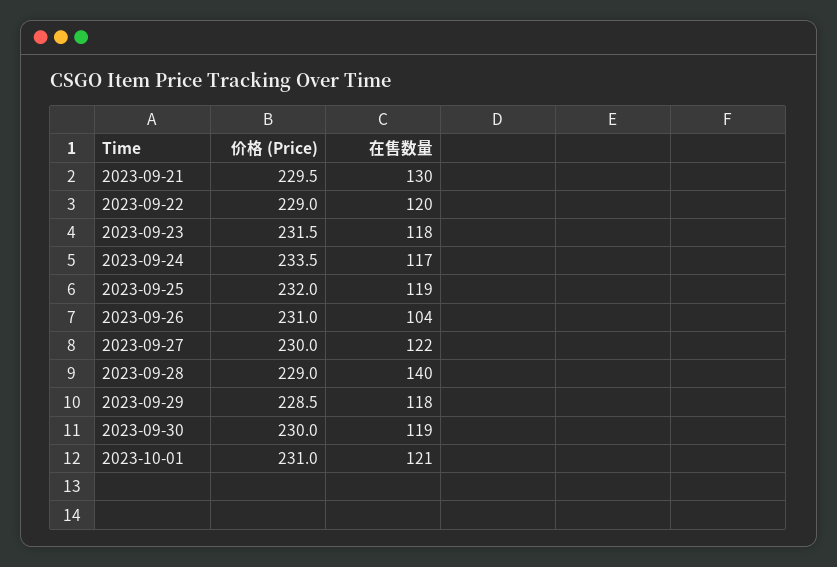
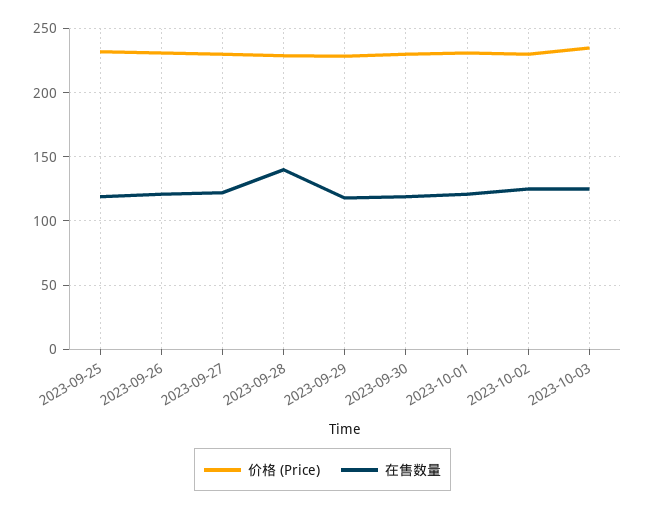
价格 (Price), 2023-09-21: 229.5 -> none
在售数量, 2023-09-21: 130 -> none
价格 (Price), 2023-09-22: 229 -> none
在售数量, 2023-09-22: 120 -> none
价格 (Price), 2023-09-23: 231.5 -> none
在售数量, 2023-09-23: 118 -> none
价格 (Price), 2023-09-24: 233.5 -> none
在售数量, 2023-09-24: 117 -> none
在售数量, 2023-09-26: 104 -> 120
价格 (Price), 2023-10-02: none -> 230
在售数量, 2023-10-02: none -> 125
价格 (Price), 2023-10-03: none -> 235
在售数量, 2023-10-03: none -> 125

